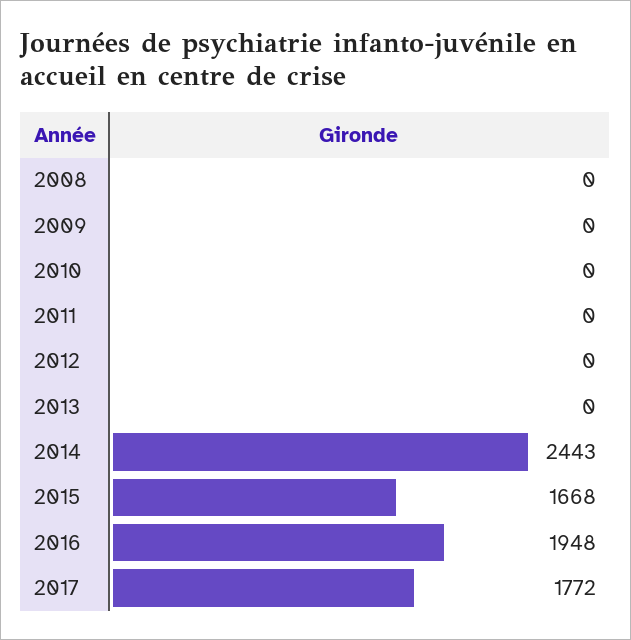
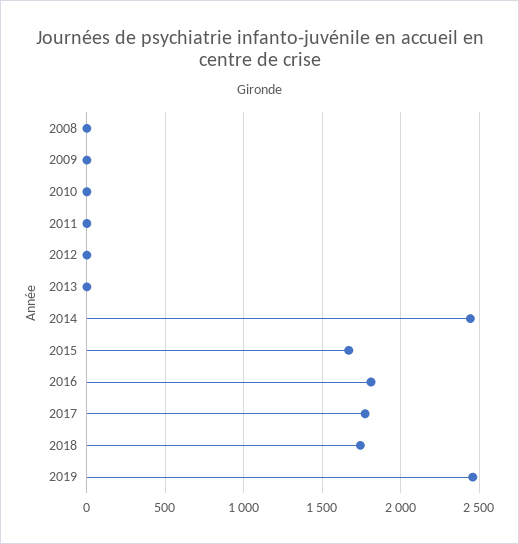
2016: 1948 -> 1800
2018: none -> 1750
2019: none -> 2450

